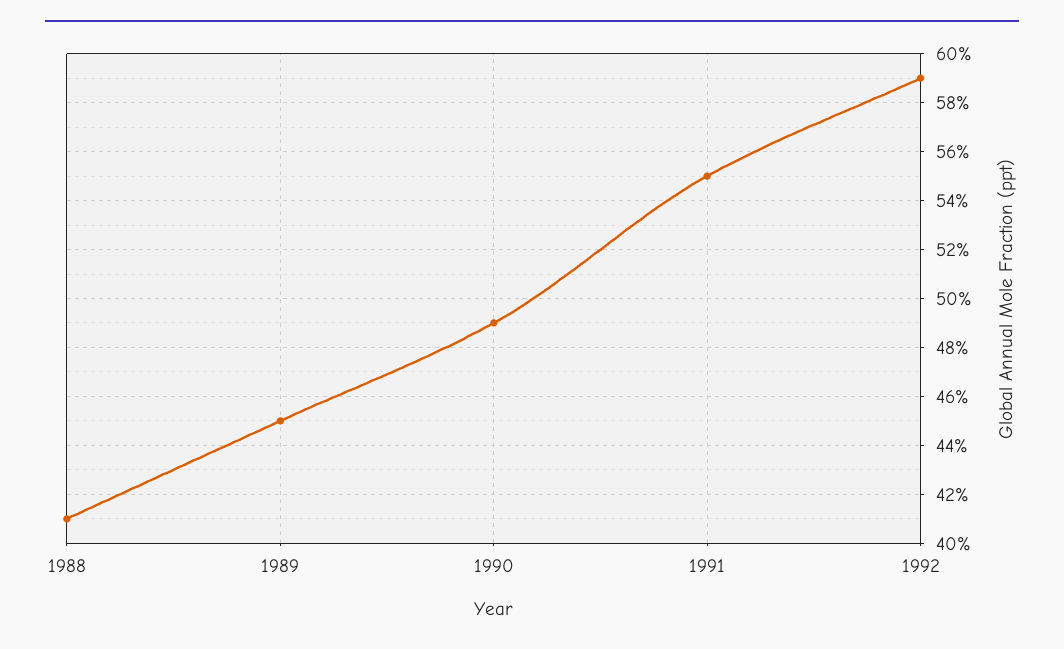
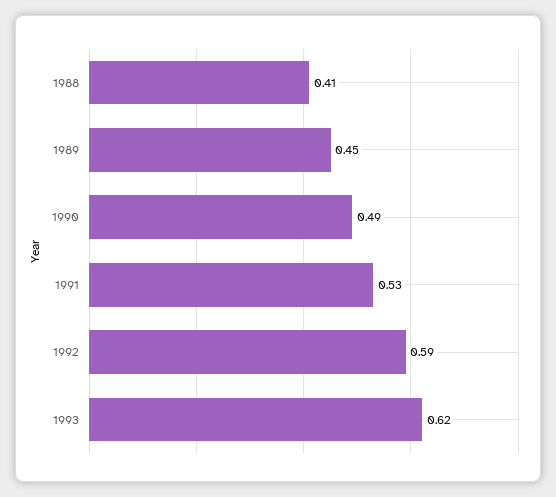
1991: 0.55 -> 0.53
1993: none -> 0.62

